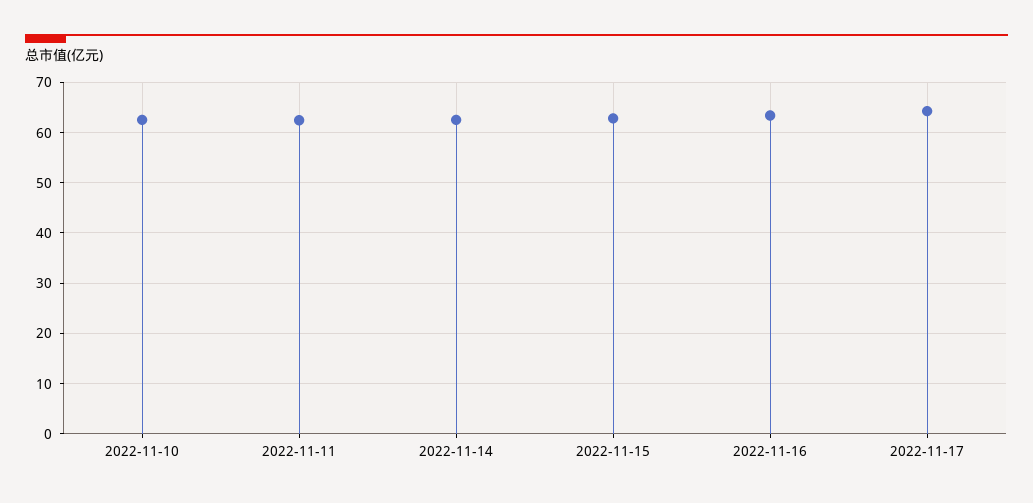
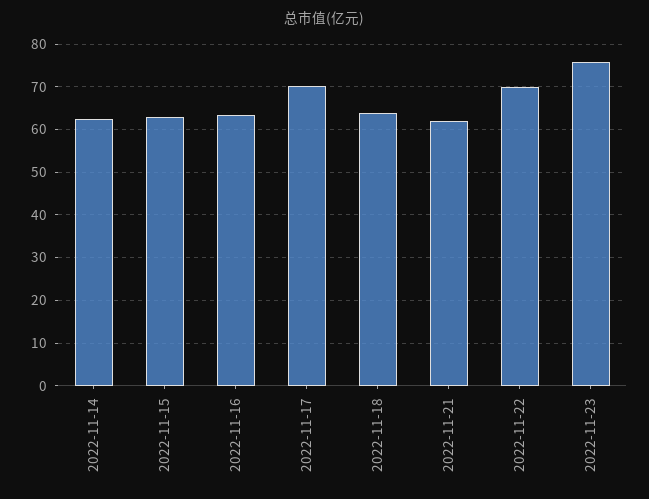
2022-11-10: 62 -> none
2022-11-11: 62 -> none
2022-11-17: 64 -> 70
2022-11-18: none -> 64
2022-11-21: none -> 62
2022-11-22: none -> 70
2022-11-23: none -> 76

